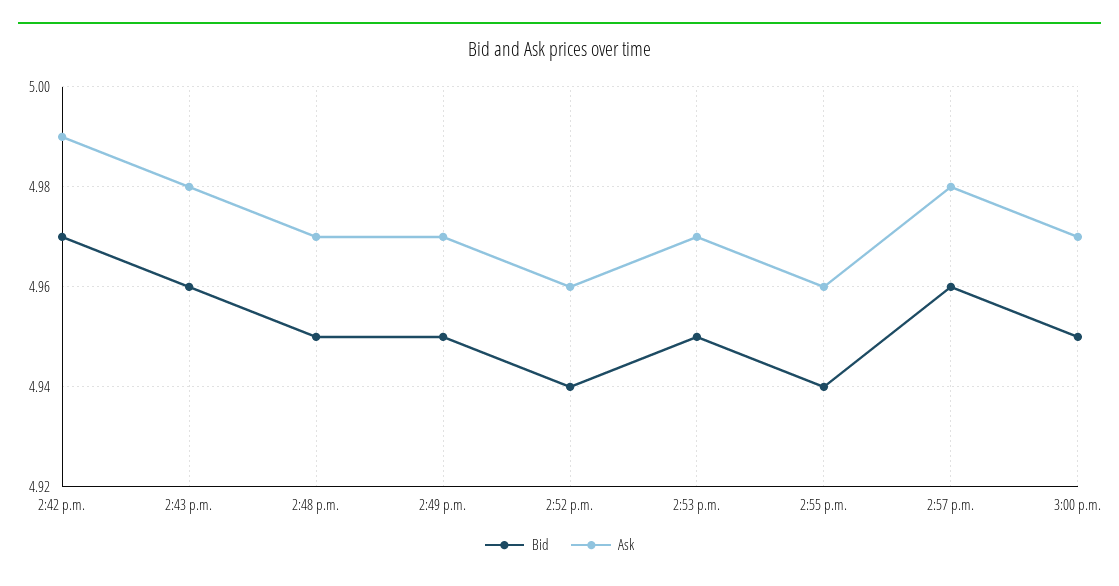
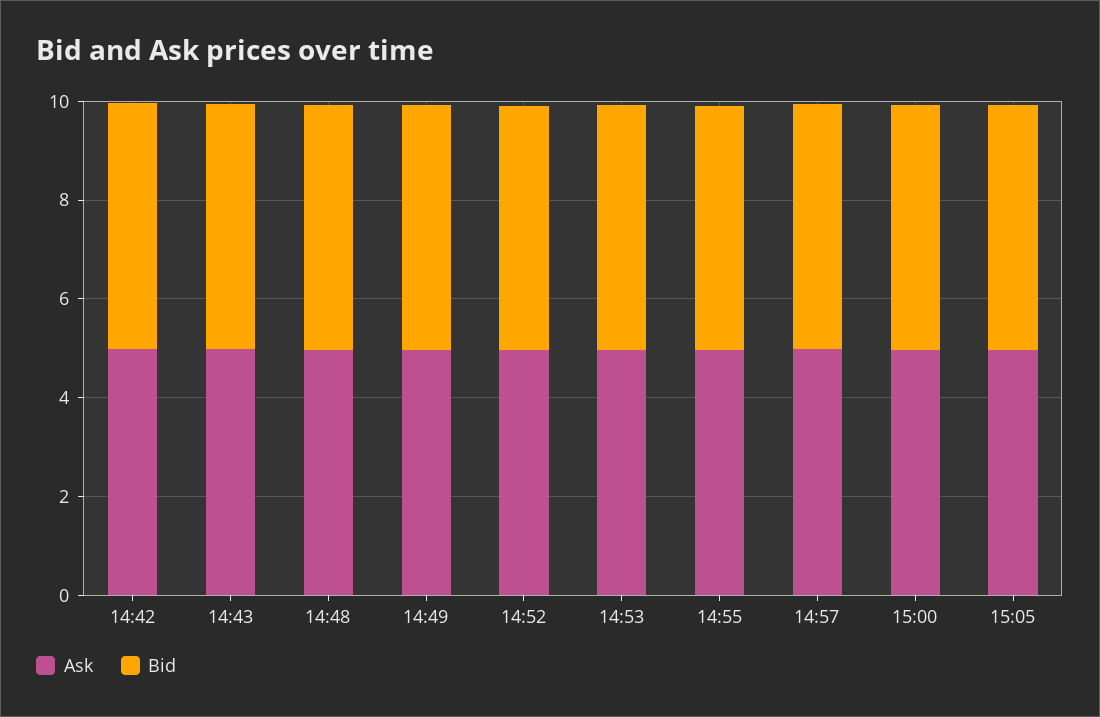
Ask, 15:05: none -> 5
Bid, 15:05: none -> 5

